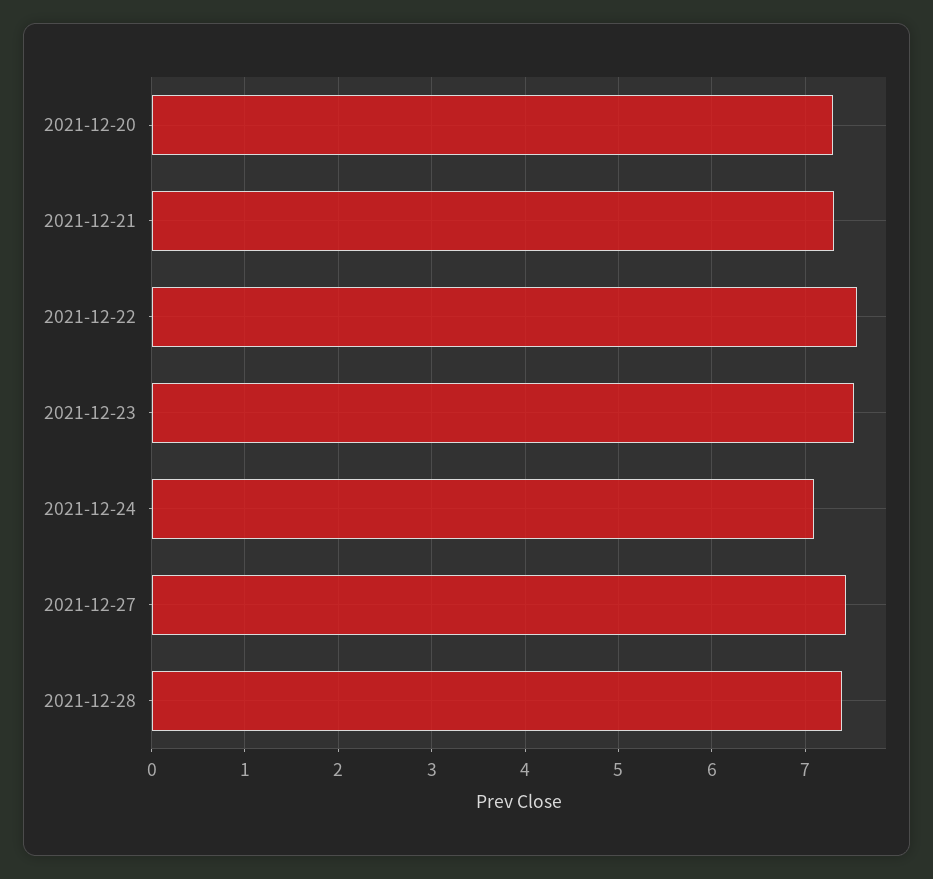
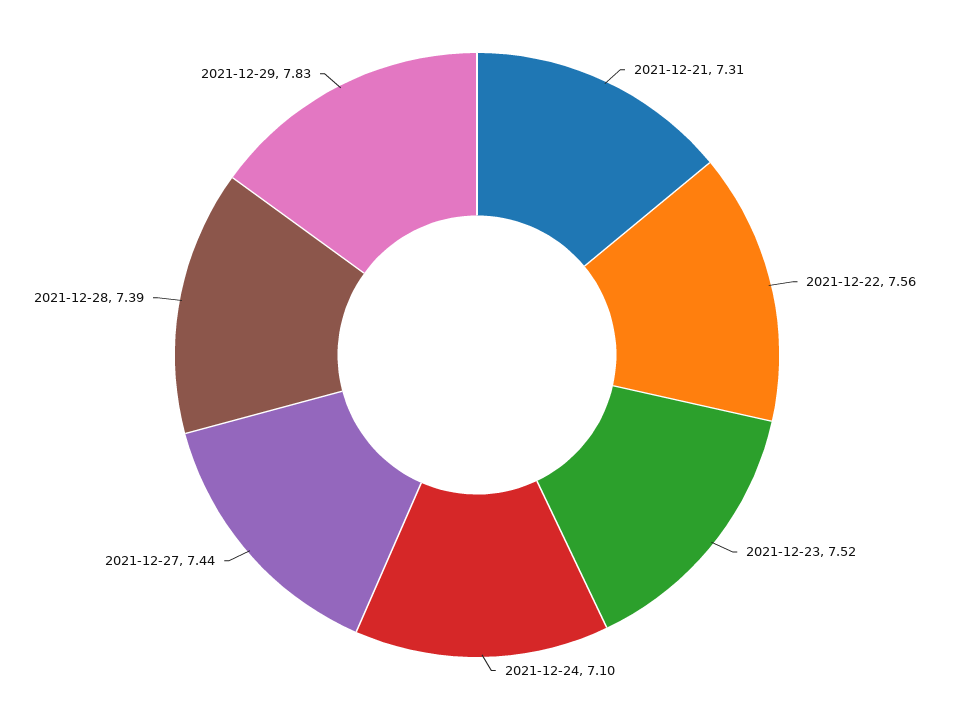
2021-12-20: 7.3 -> none
2021-12-29: none -> 7.83

